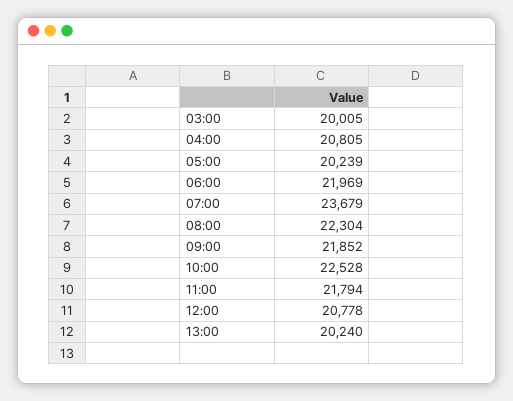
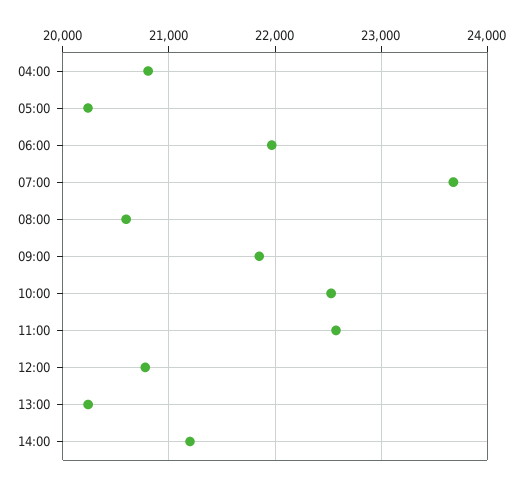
03:00: 20005 -> none
08:00: 22304 -> 20600
11:00: 21794 -> 22600
14:00: none -> 21200

